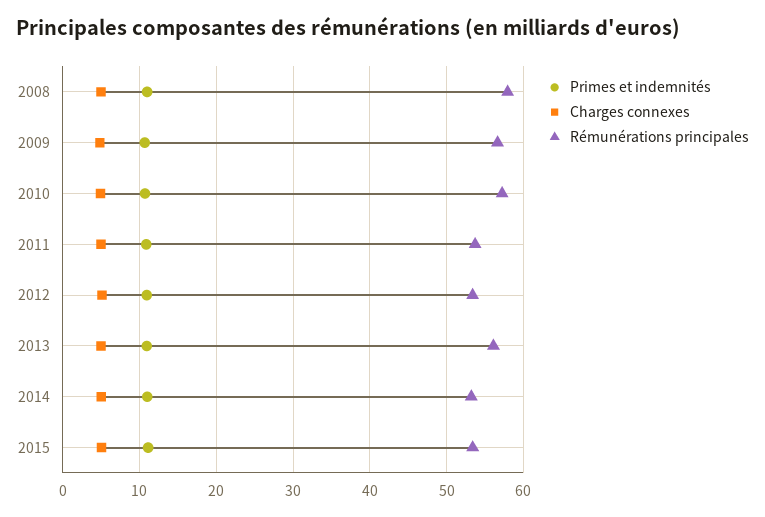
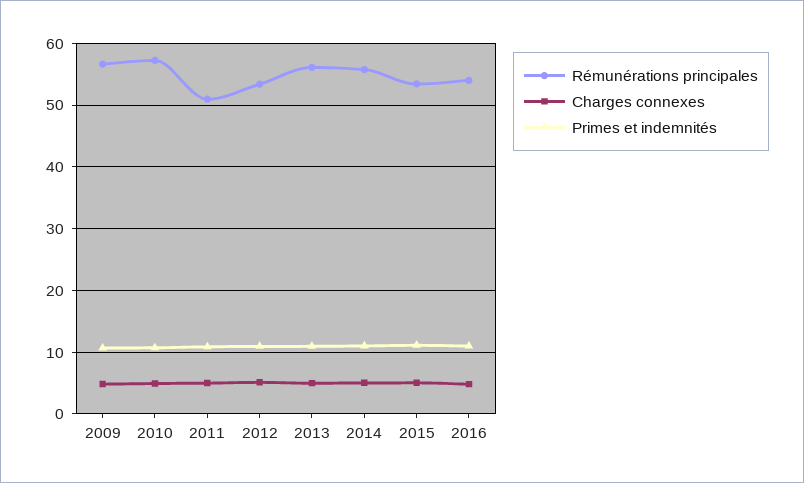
Primes et indemnités, 2008: 11 -> none
Charges connexes, 2008: 5 -> none
Rémunérations principales, 2008: 58 -> none
Rémunérations principales, 2011: 54 -> 51
Rémunérations principales, 2014: 53 -> 56
Rémunérations principales, 2016: none -> 54
Charges connexes, 2016: none -> 5
Primes et indemnités, 2016: none -> 11

